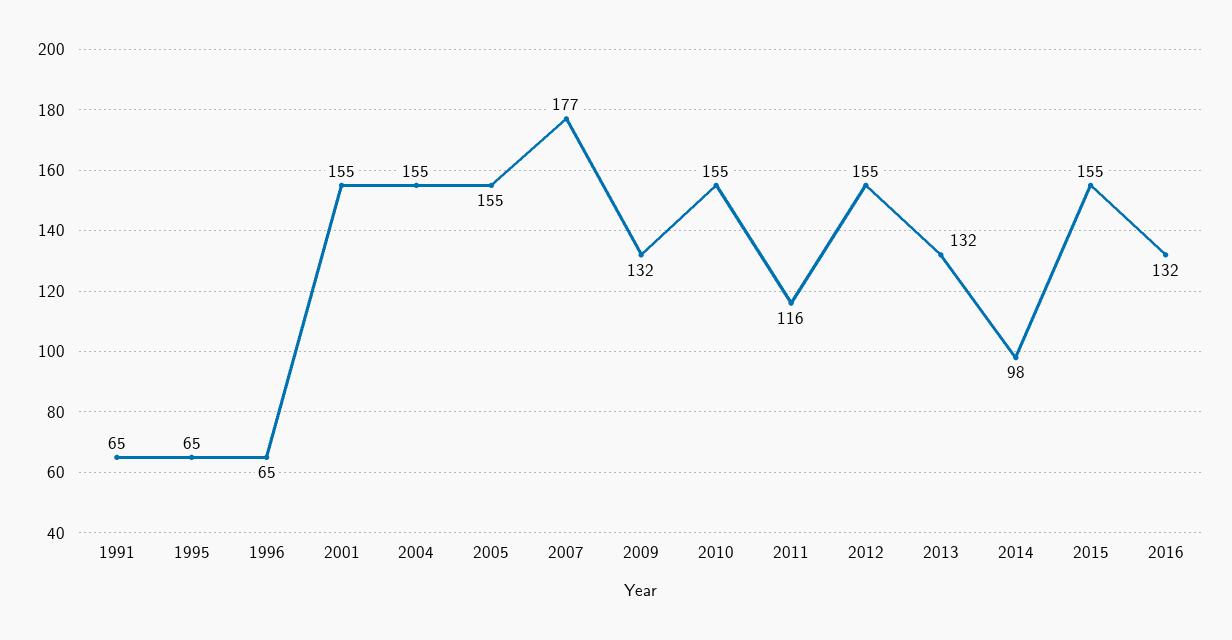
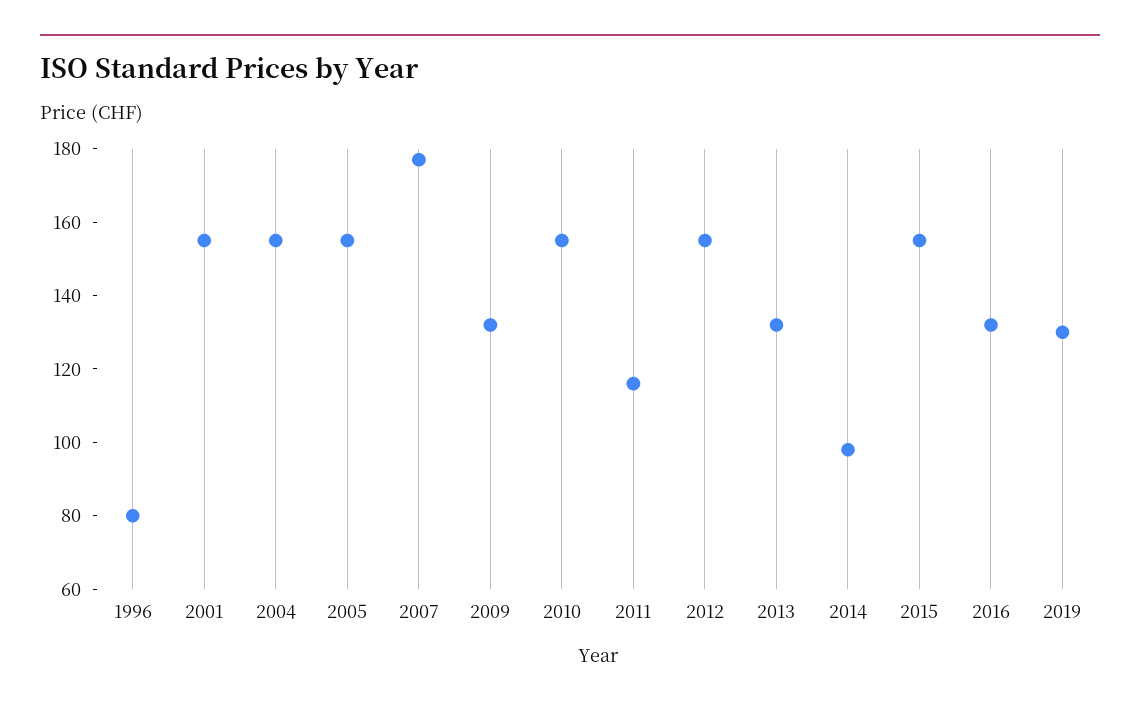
1991: 65 -> none
1995: 65 -> none
1996: 65 -> 80
2019: none -> 130

